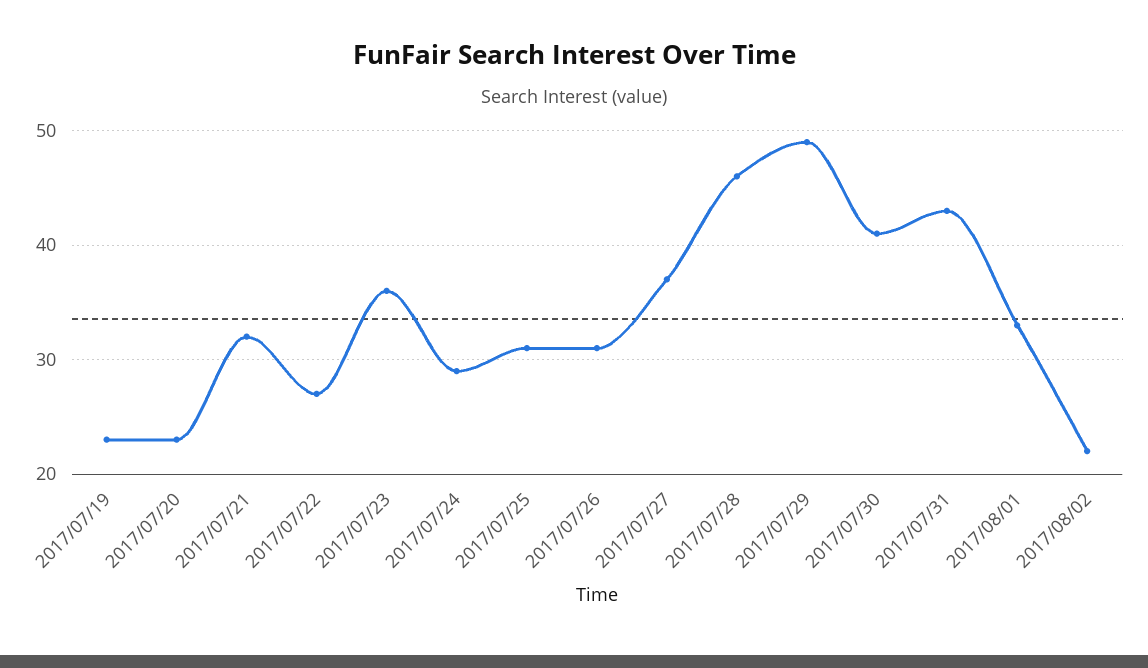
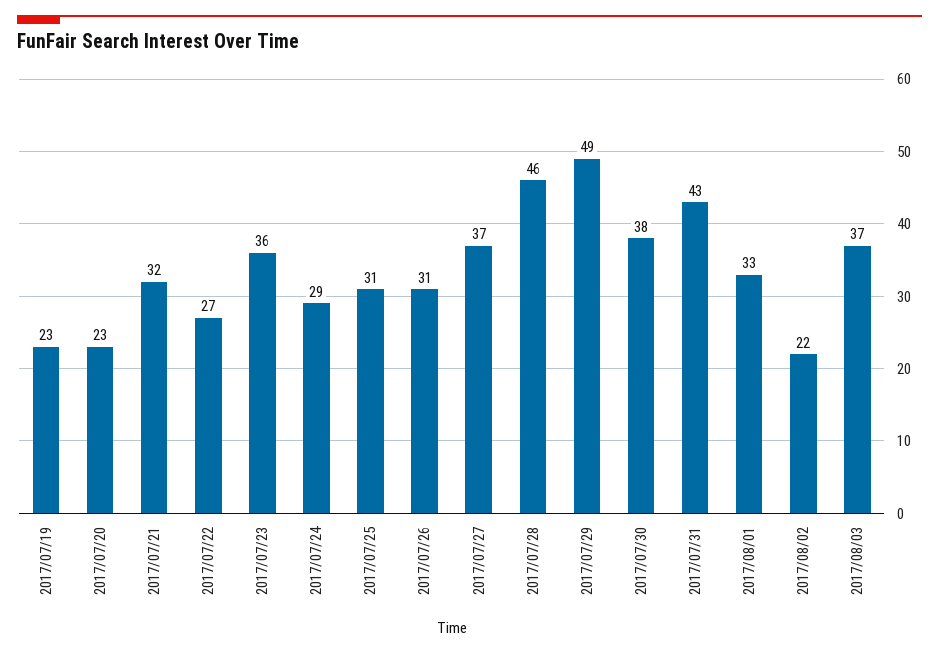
2017/07/30: 41 -> 38
2017/08/03: none -> 37

